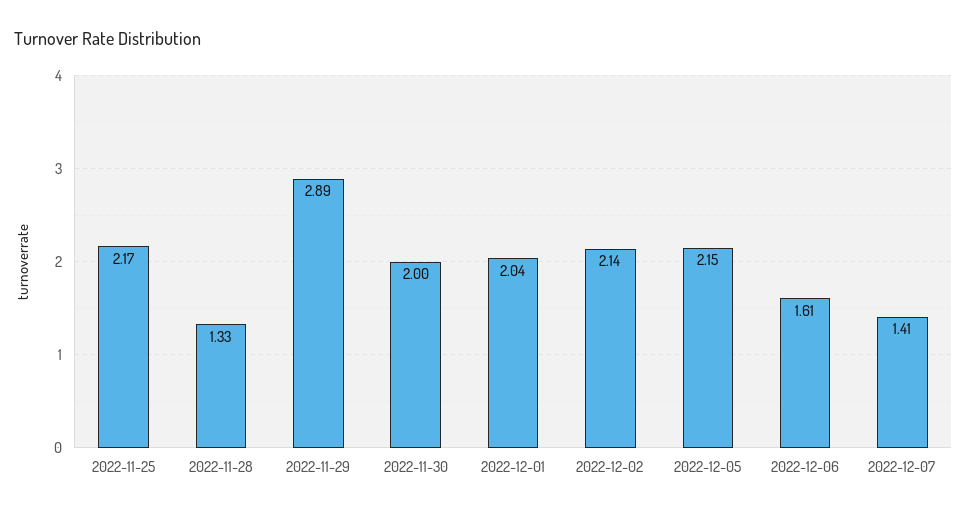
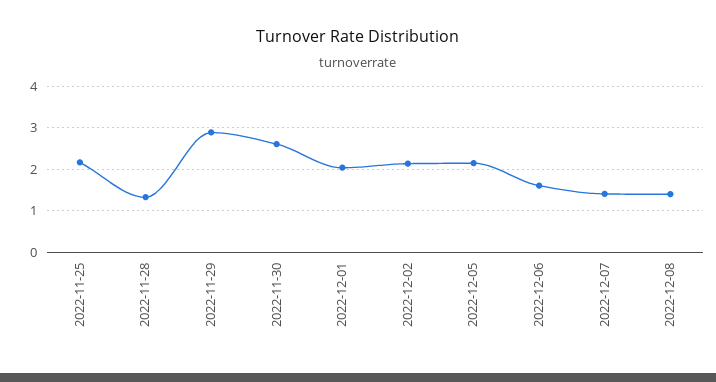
2022-11-30: 2 -> 2.6
2022-12-08: none -> 1.4

